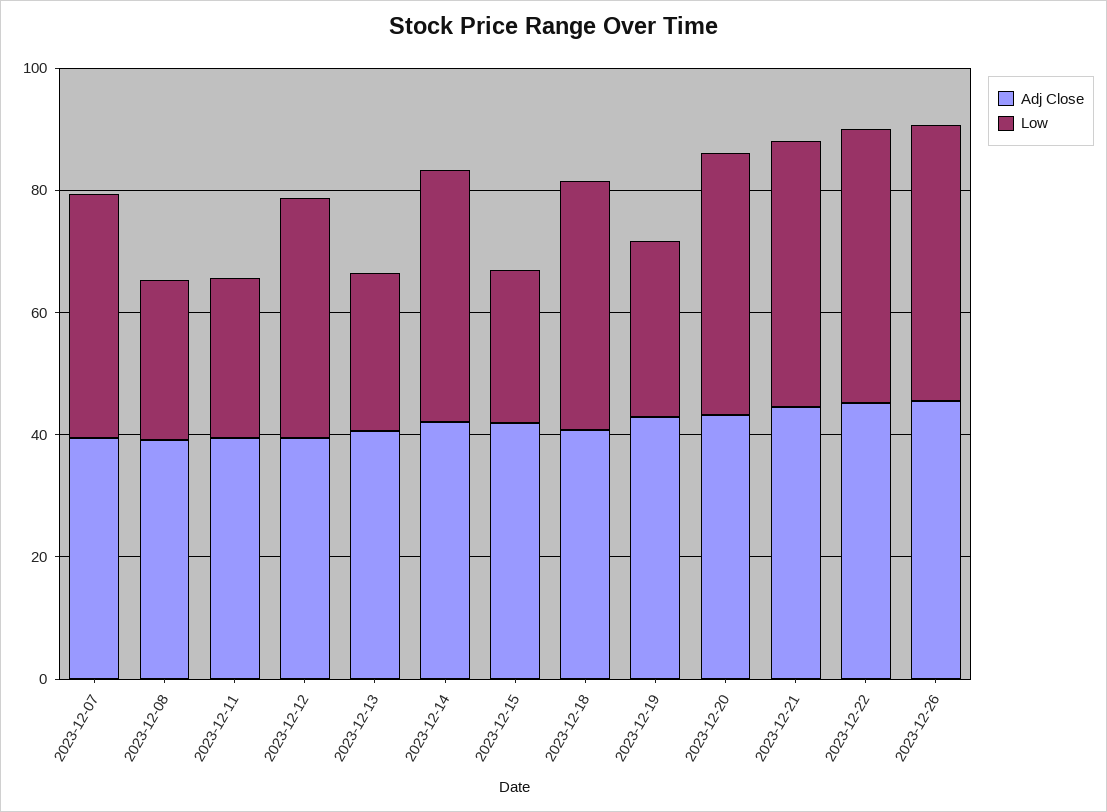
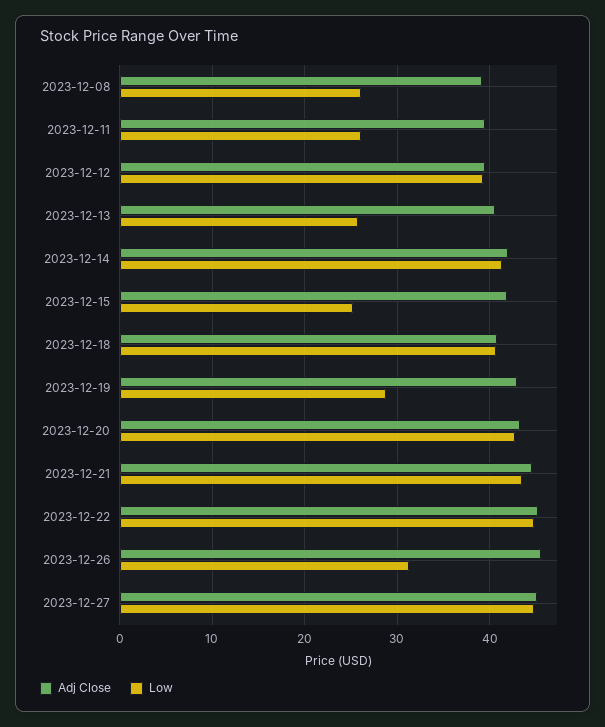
Adj Close, 2023-12-07: 40 -> none
Low, 2023-12-07: 40 -> none
Low, 2023-12-26: 45 -> 31
Adj Close, 2023-12-27: none -> 45
Low, 2023-12-27: none -> 45

